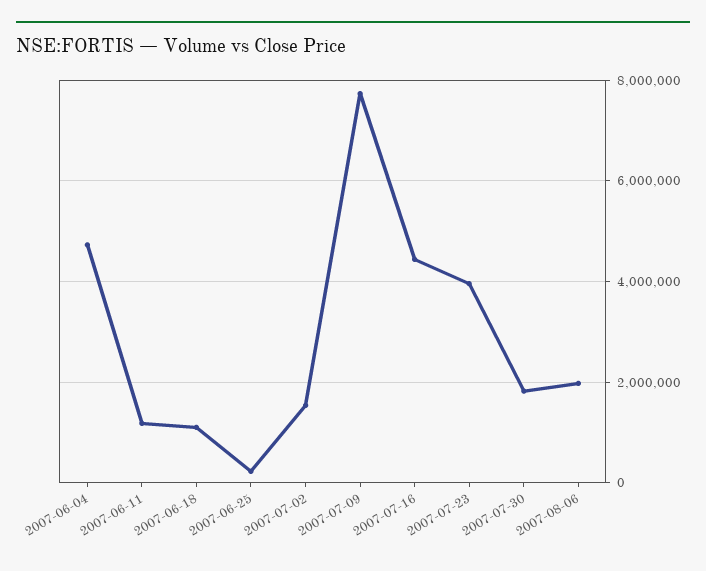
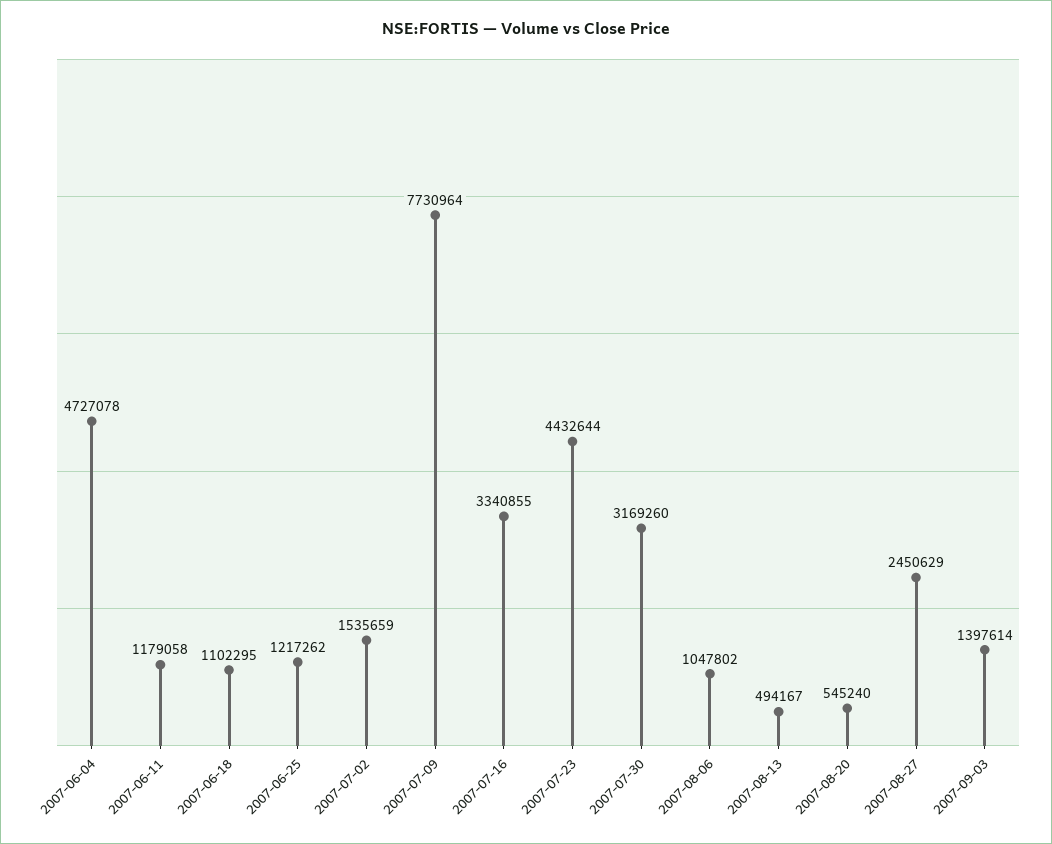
2007-06-25: 200000 -> 1217262
2007-07-16: 4400000 -> 3340855
2007-07-23: 4000000 -> 4432644
2007-07-30: 1800000 -> 3169260
2007-08-06: 2000000 -> 1047802
2007-08-13: none -> 494167
2007-08-20: none -> 545240
2007-08-27: none -> 2450629
2007-09-03: none -> 1397614

